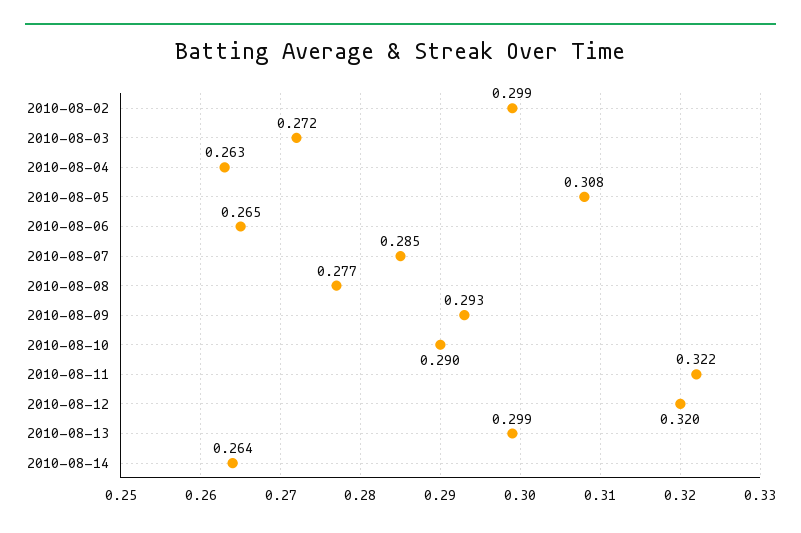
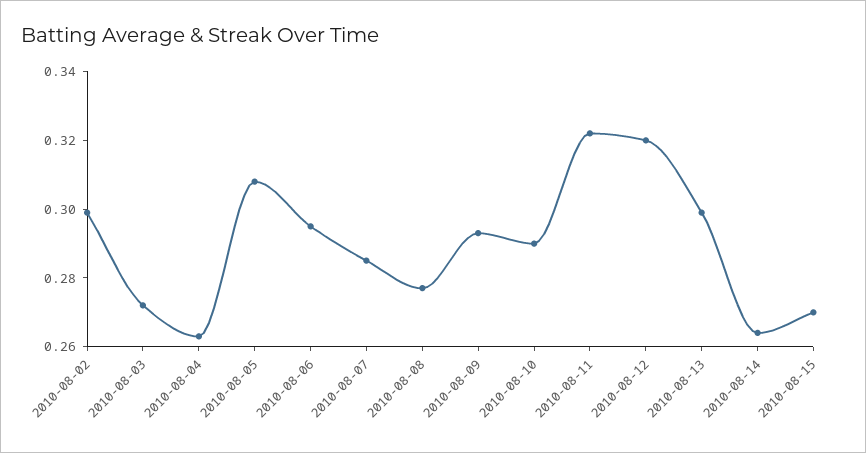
2010-08-06: 0.265 -> 0.295
2010-08-15: none -> 0.27

